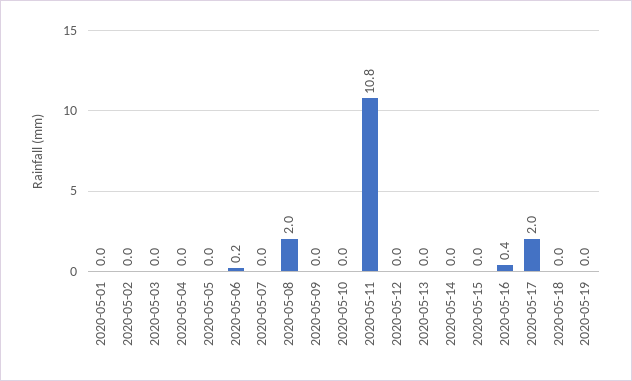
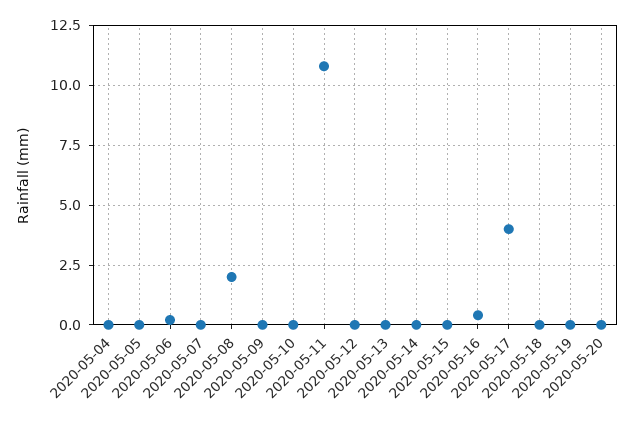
2020-05-01: 0 -> none
2020-05-02: 0 -> none
2020-05-03: 0 -> none
2020-05-17: 2 -> 4
2020-05-20: none -> 0

